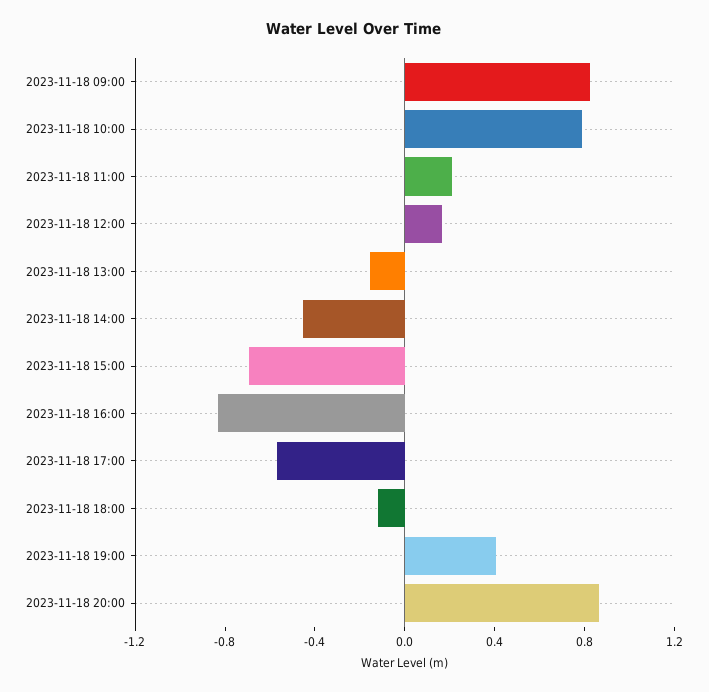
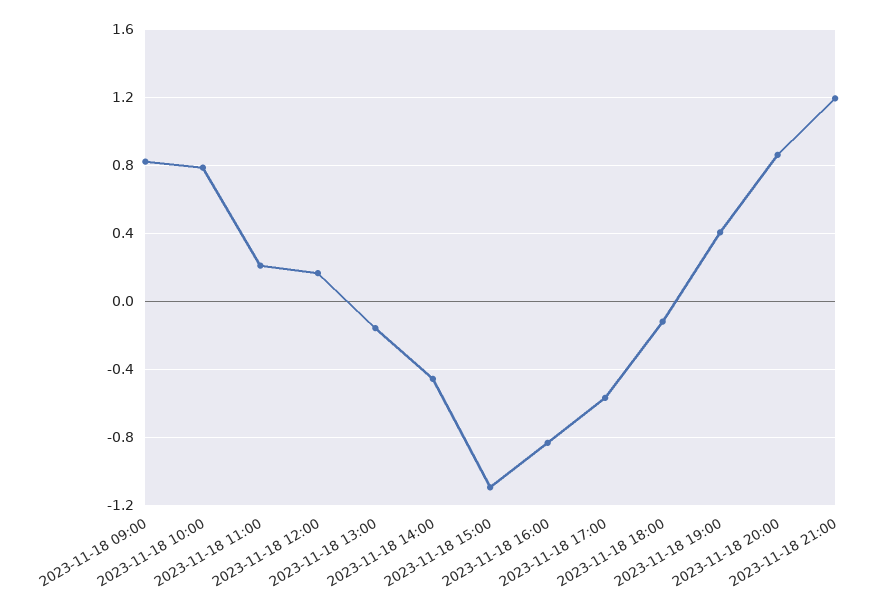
2023-11-18 15:00: -0.7 -> -1.1
2023-11-18 21:00: none -> 1.2

